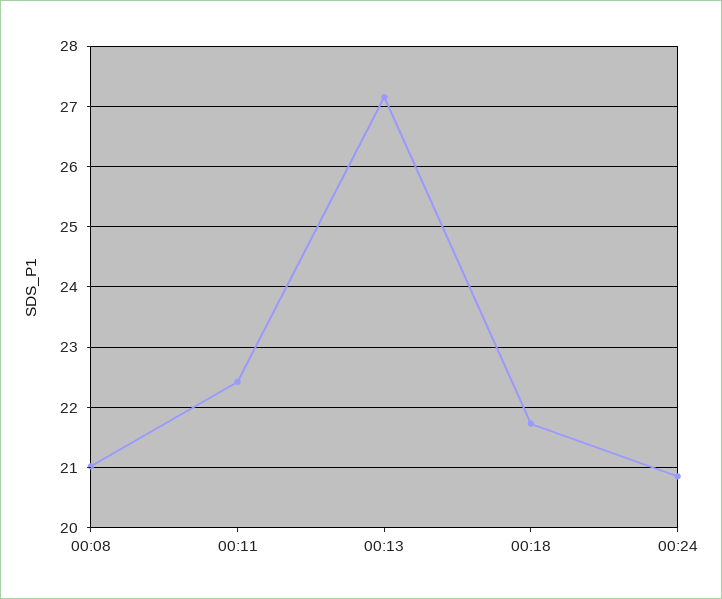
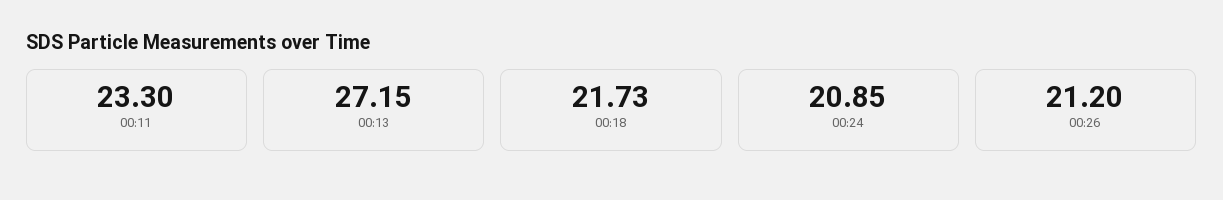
00:08: 21 -> none
00:11: 22.4 -> 23.3
00:26: none -> 21.2

